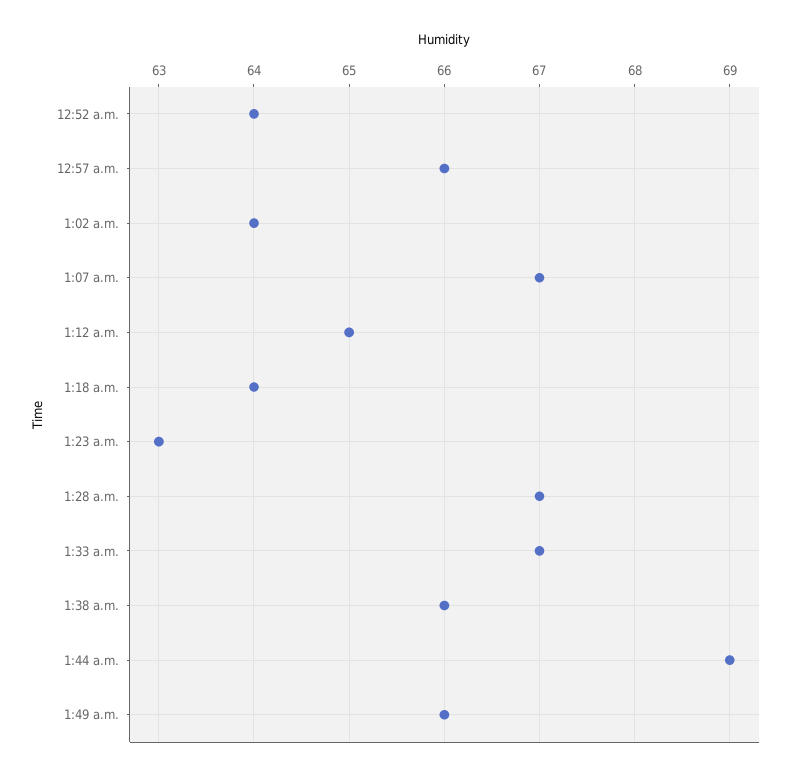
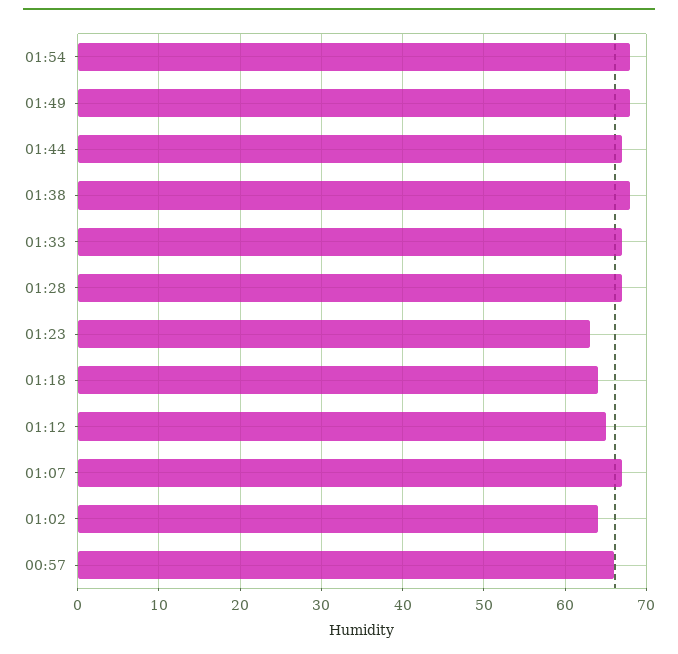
12:52 a.m.: 64 -> none
1:38 a.m.: 66 -> 68
1:44 a.m.: 69 -> 67
1:49 a.m.: 66 -> 68
01:54: none -> 68

